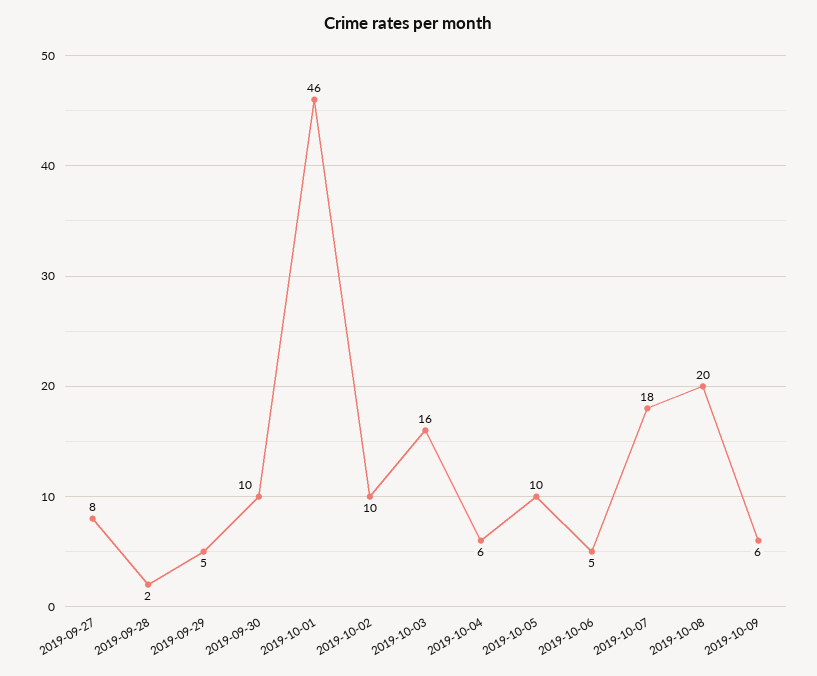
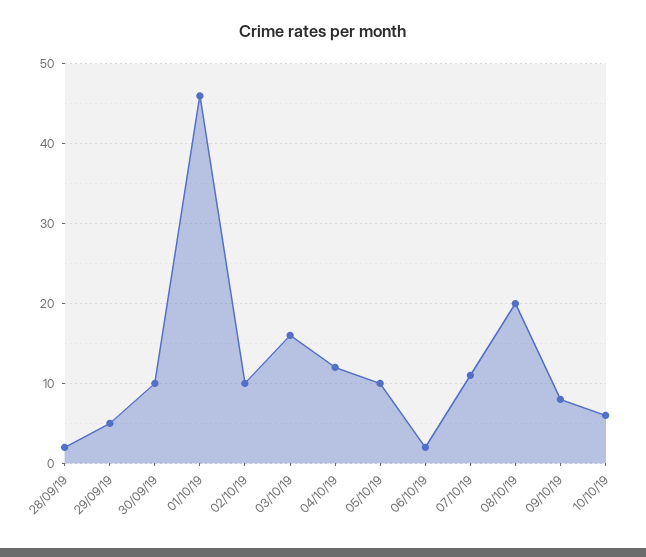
2019-09-27: 8 -> none
2019-10-04: 6 -> 12
2019-10-06: 5 -> 2
2019-10-07: 18 -> 11
2019-10-09: 6 -> 8
10/10/19: none -> 6

